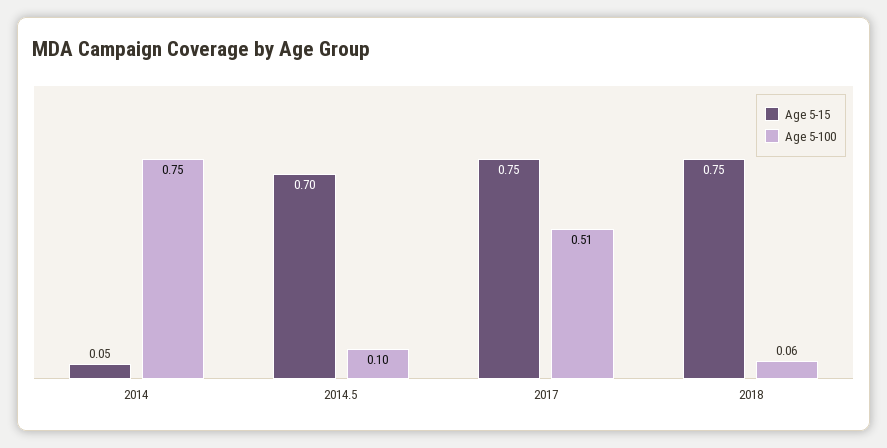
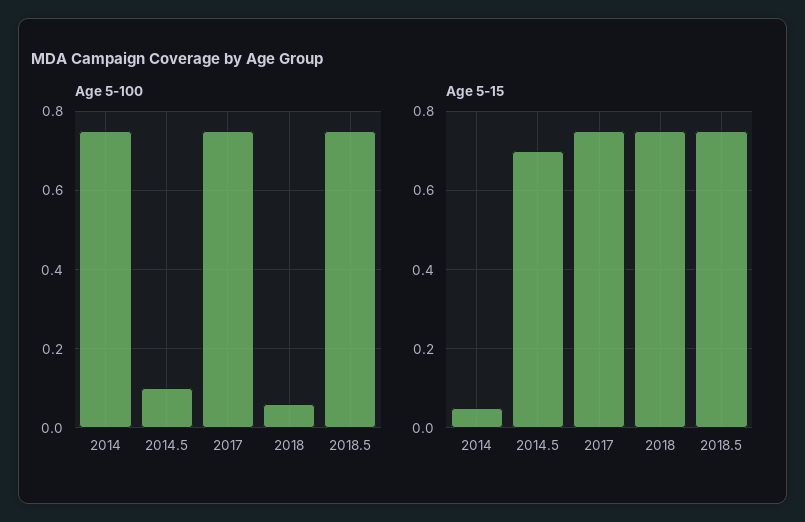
Age 5-100, 2017: 0.51 -> 0.75
Age 5-100, 2018.5: none -> 0.75
Age 5-15, 2018.5: none -> 0.75

